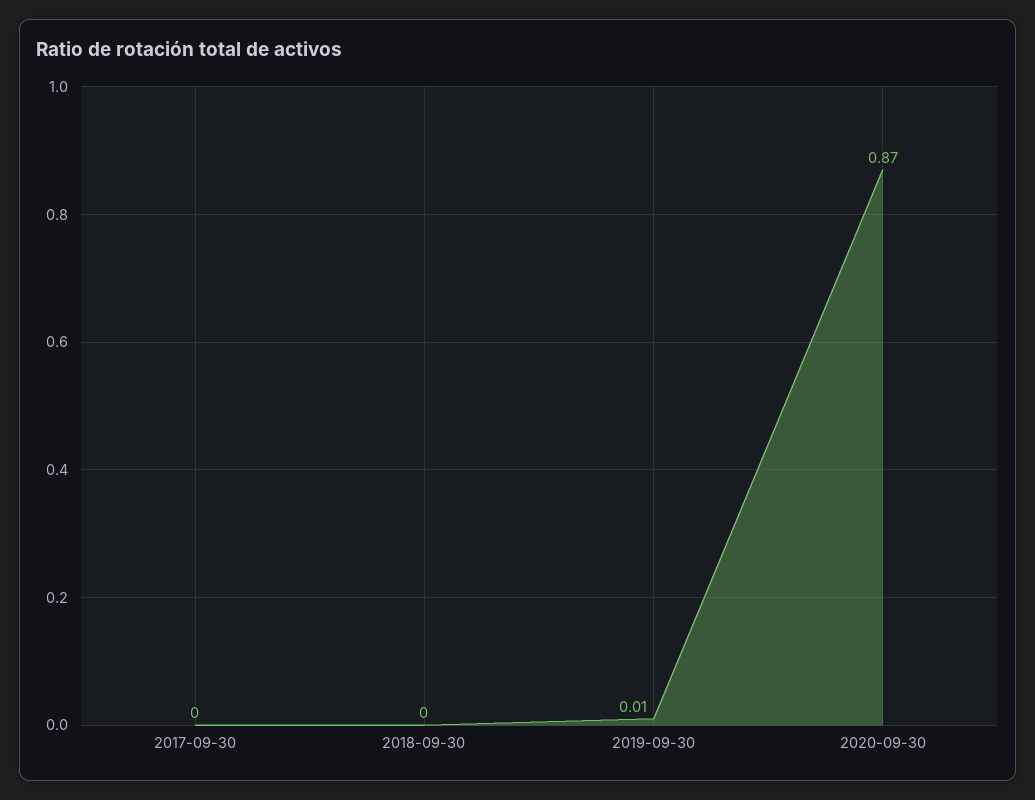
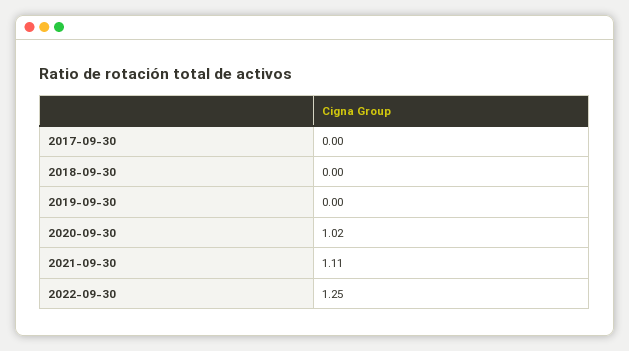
2019-09-30: 0.01 -> 0
2020-09-30: 0.87 -> 1.02
2021-09-30: none -> 1.11
2022-09-30: none -> 1.25

